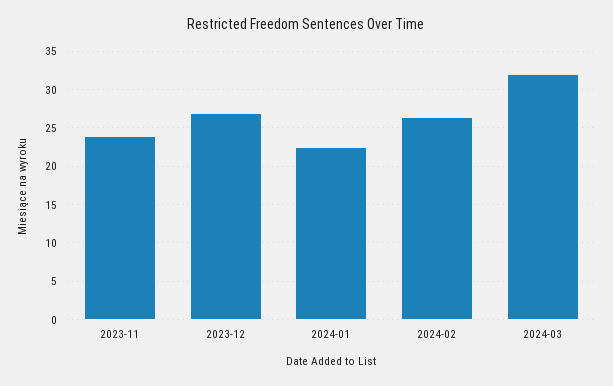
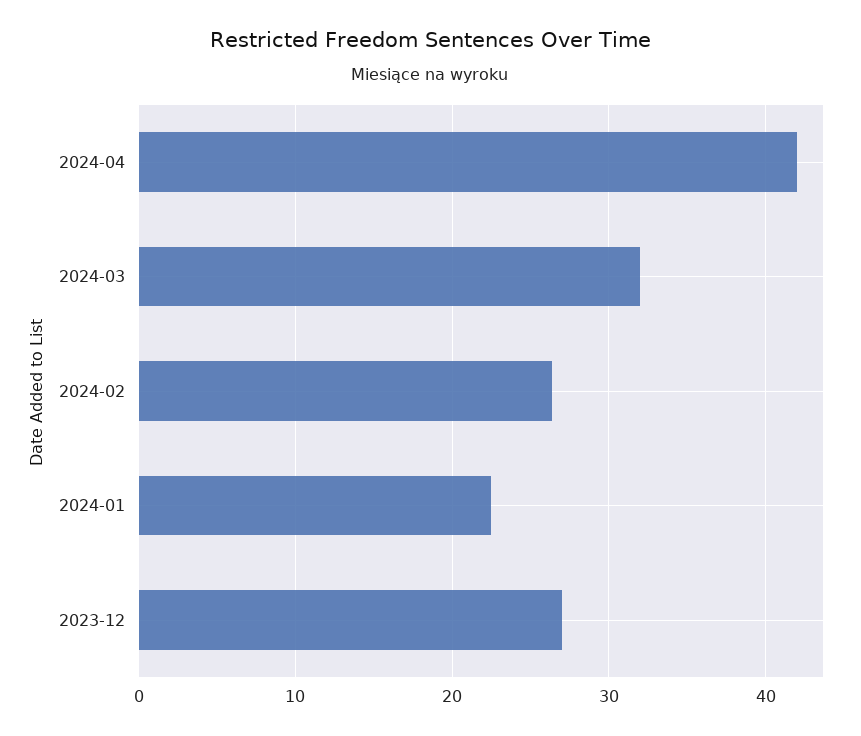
2023-11: 24 -> none
2024-04: none -> 42

